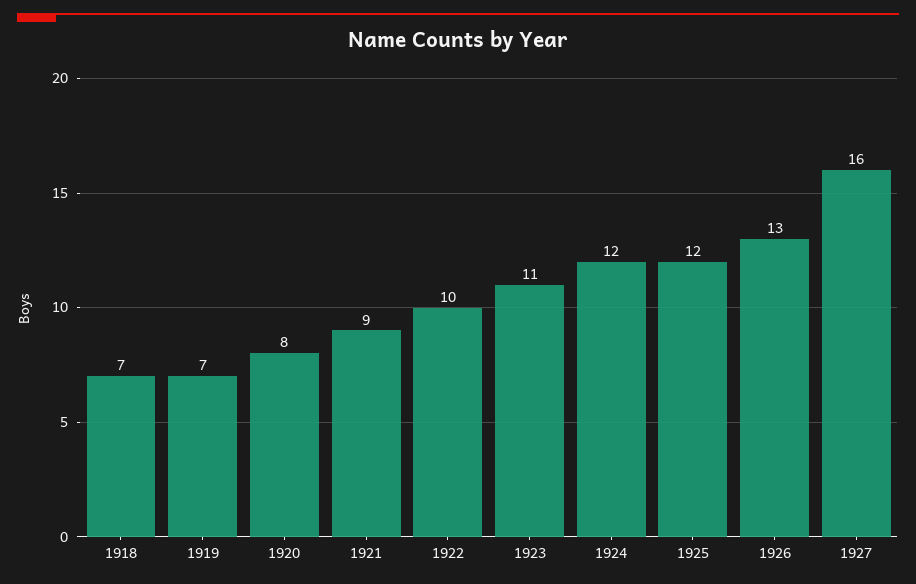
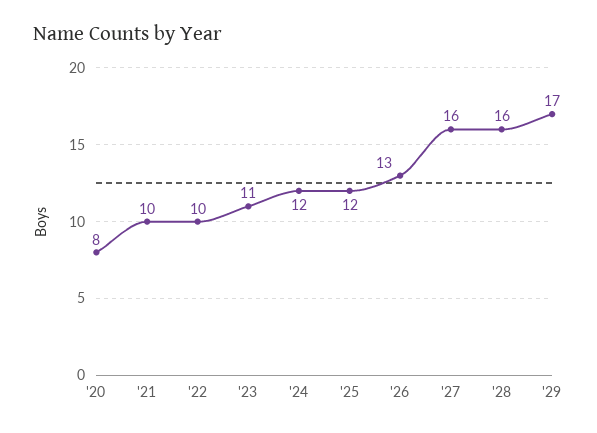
1918: 7 -> none
1919: 7 -> none
1921: 9 -> 10
'28: none -> 16
'29: none -> 17

